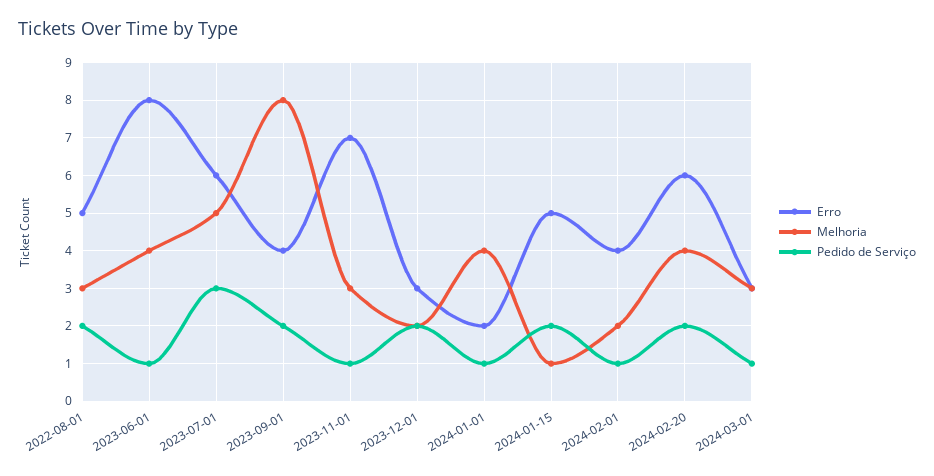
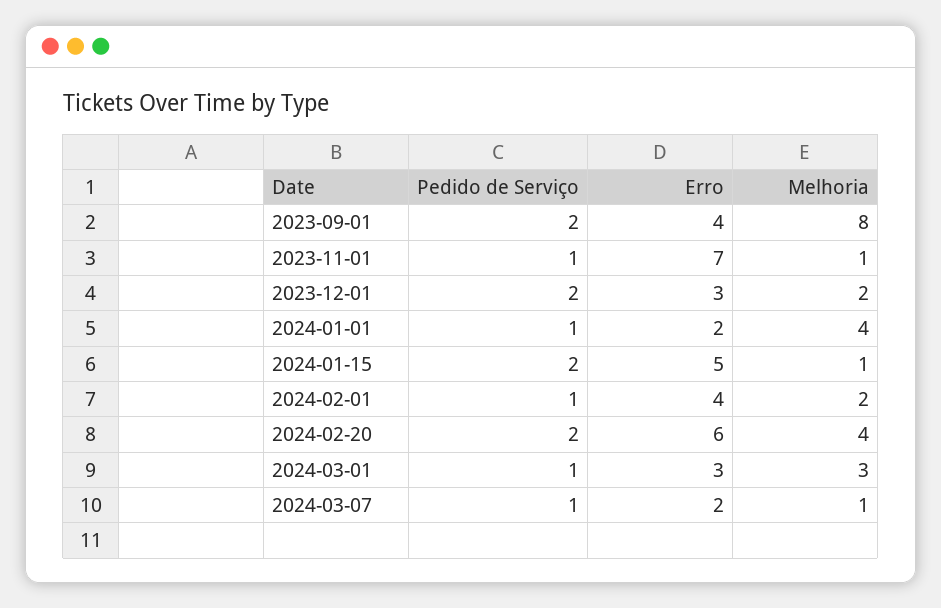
Erro, 2022-08-01: 5 -> none
Melhoria, 2022-08-01: 3 -> none
Pedido de Serviço, 2022-08-01: 2 -> none
Erro, 2023-06-01: 8 -> none
Melhoria, 2023-06-01: 4 -> none
Pedido de Serviço, 2023-06-01: 1 -> none
Erro, 2023-07-01: 6 -> none
Melhoria, 2023-07-01: 5 -> none
Pedido de Serviço, 2023-07-01: 3 -> none
Melhoria, 2023-11-01: 3 -> 1
Pedido de Serviço, 2024-03-07: none -> 1
Erro, 2024-03-07: none -> 2
Melhoria, 2024-03-07: none -> 1

